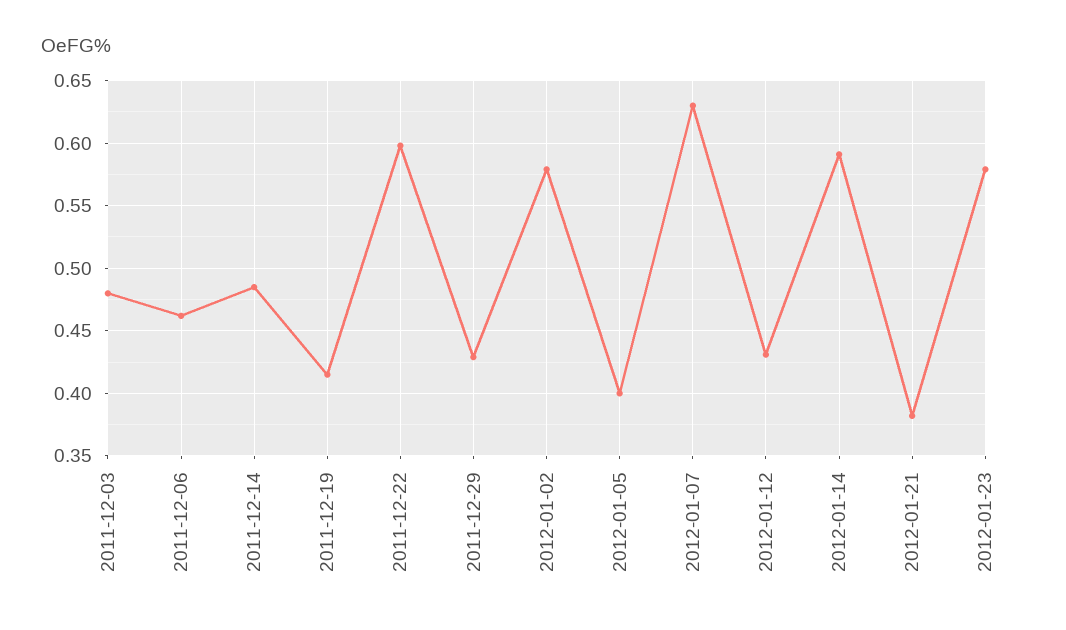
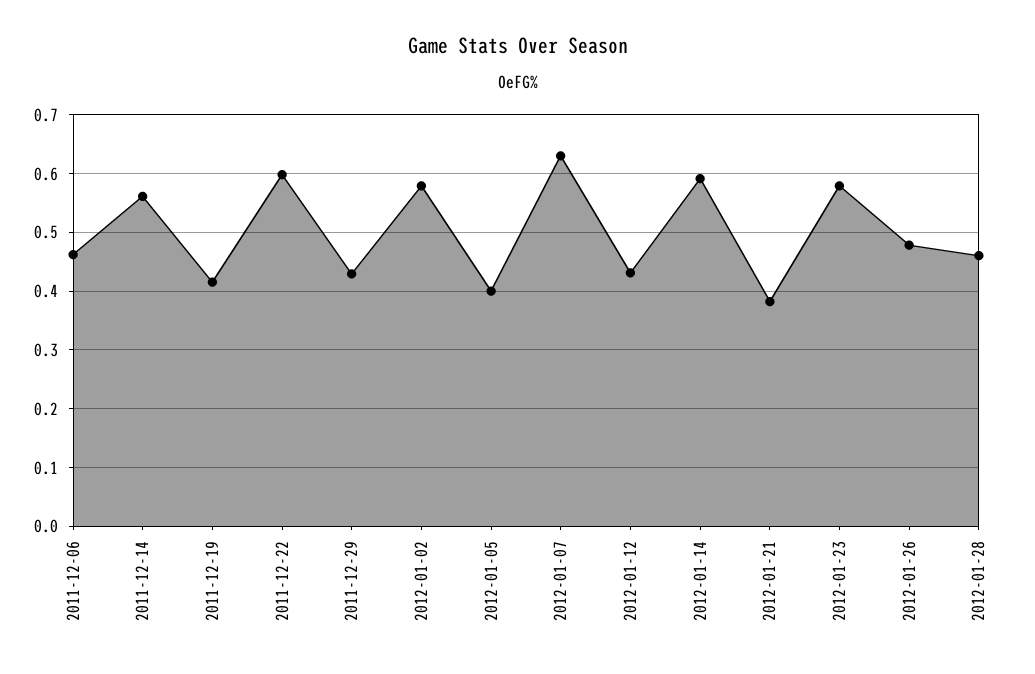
2011-12-03: 0.48 -> none
2011-12-14: 0.485 -> 0.56
2012-01-26: none -> 0.48
2012-01-28: none -> 0.46

